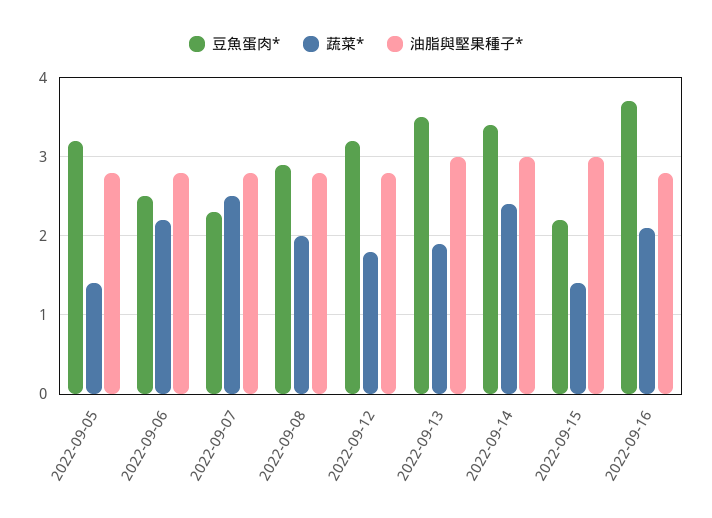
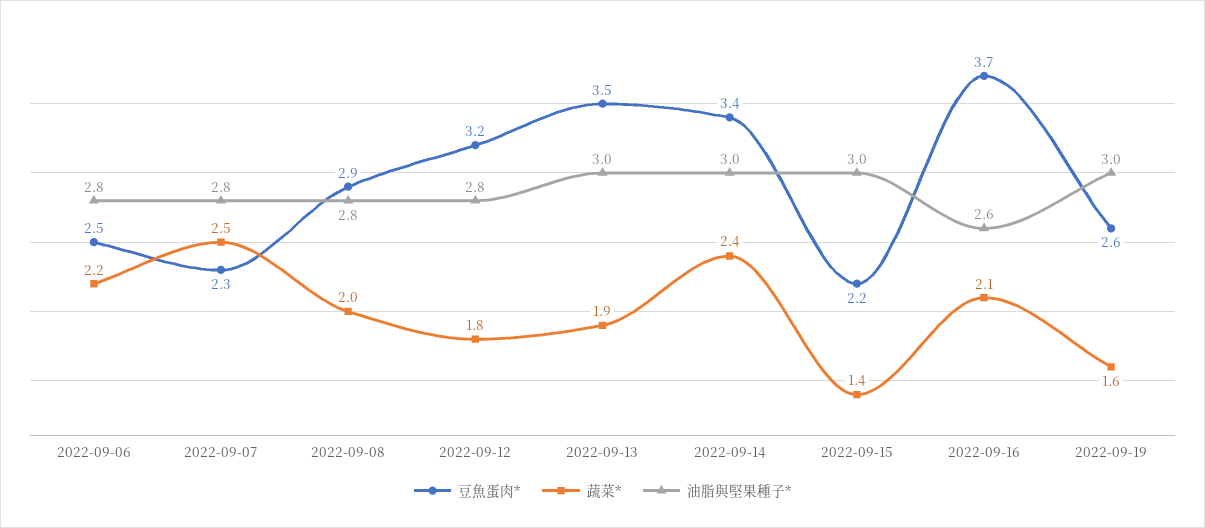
豆魚蛋肉*, 2022-09-05: 3.2 -> none
蔬菜*, 2022-09-05: 1.4 -> none
油脂與堅果種子*, 2022-09-05: 2.8 -> none
油脂與堅果種子*, 2022-09-16: 2.8 -> 2.6
豆魚蛋肉*, 2022-09-19: none -> 2.6
蔬菜*, 2022-09-19: none -> 1.6
油脂與堅果種子*, 2022-09-19: none -> 3

